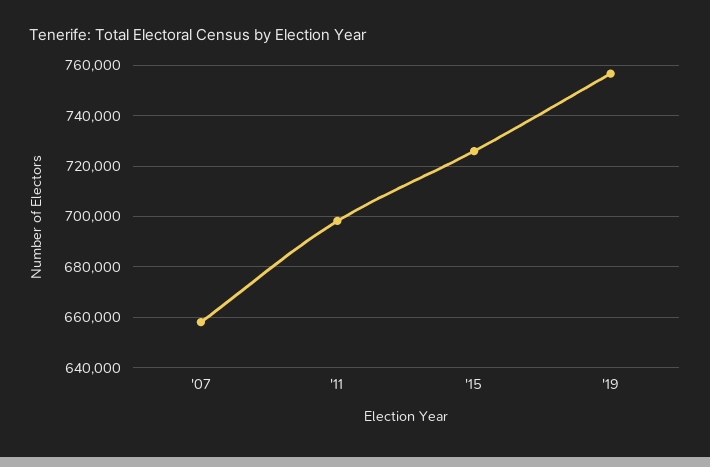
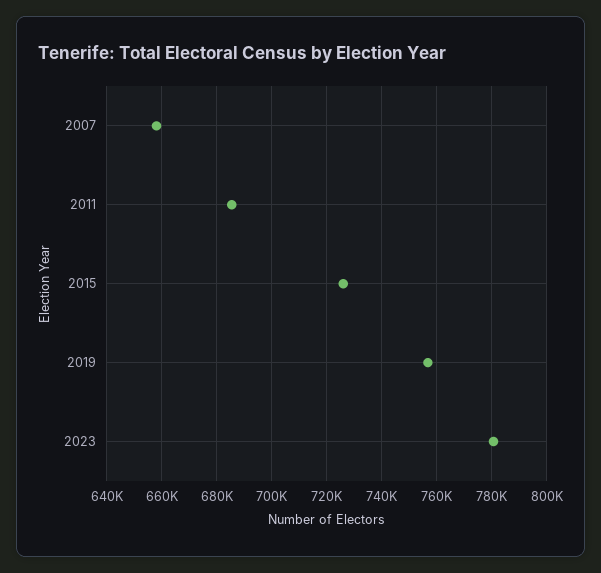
'11: 697500 -> 685000
2023: none -> 780000

